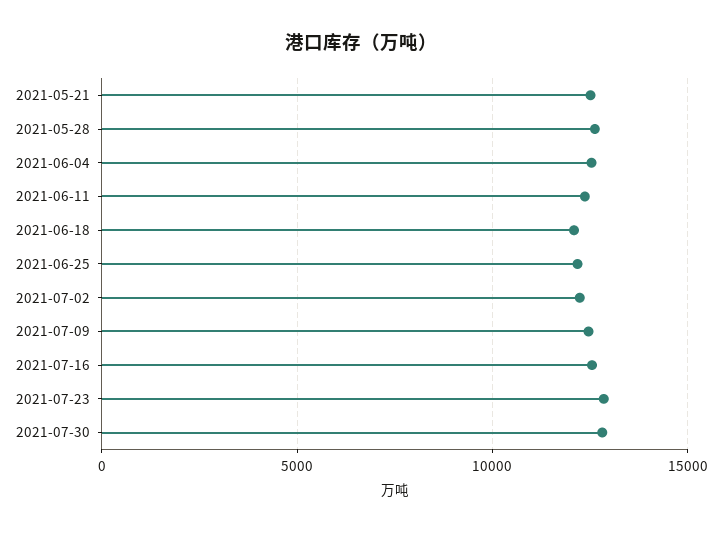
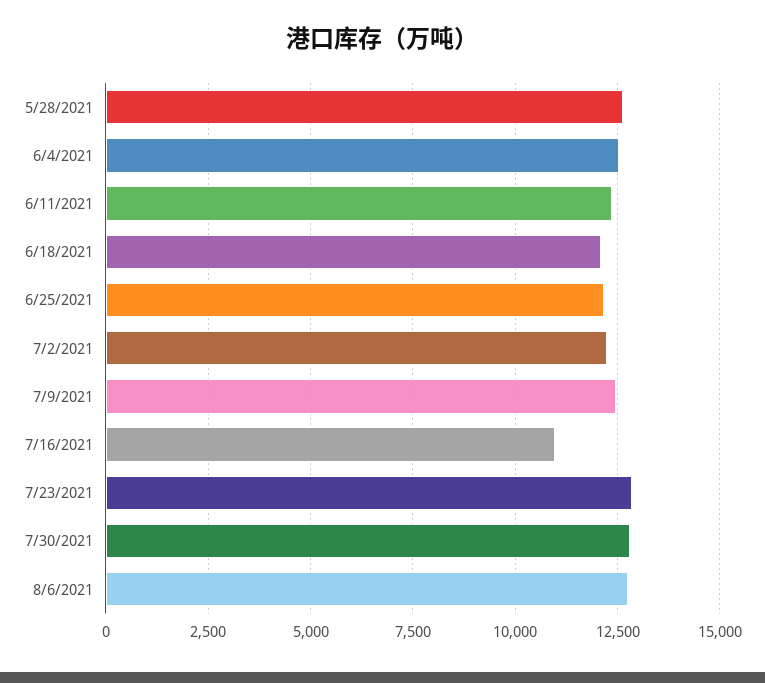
2021-05-21: 12500 -> none
2021-07-16: 12500 -> 11000
8/6/2021: none -> 12750

